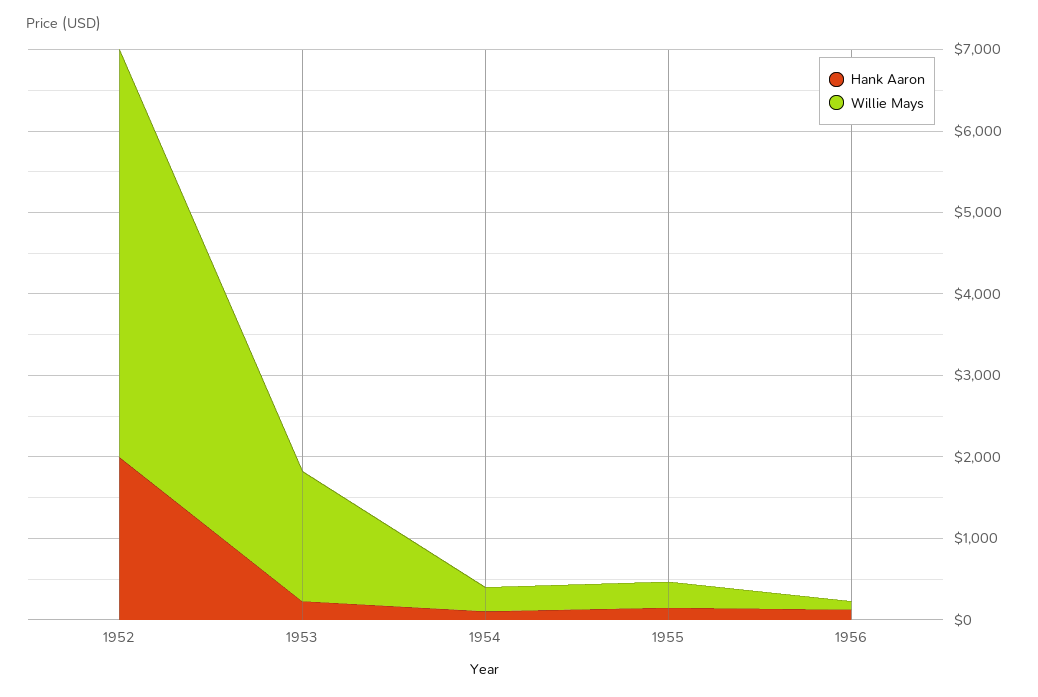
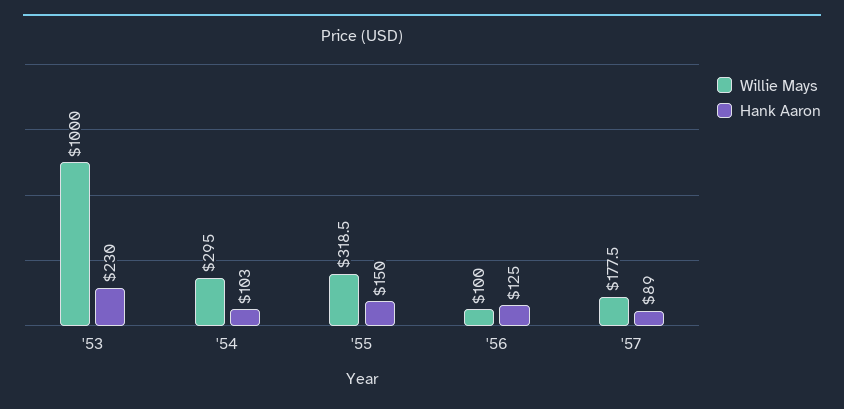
Hank Aaron, 1952: 2000 -> none
Willie Mays, 1952: 5000 -> none
Willie Mays, 1953: 1600 -> 1000
Willie Mays, '57: none -> 177.5
Hank Aaron, '57: none -> 89

